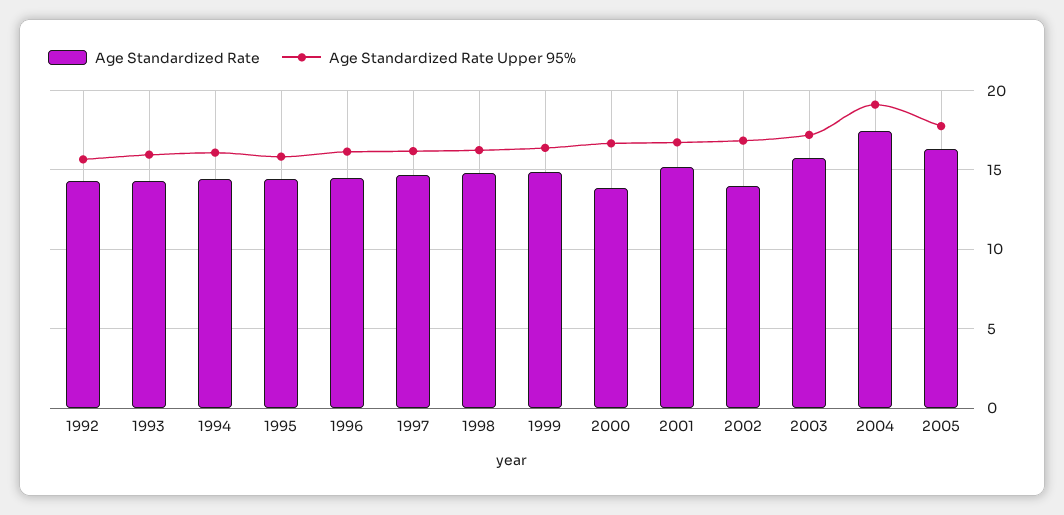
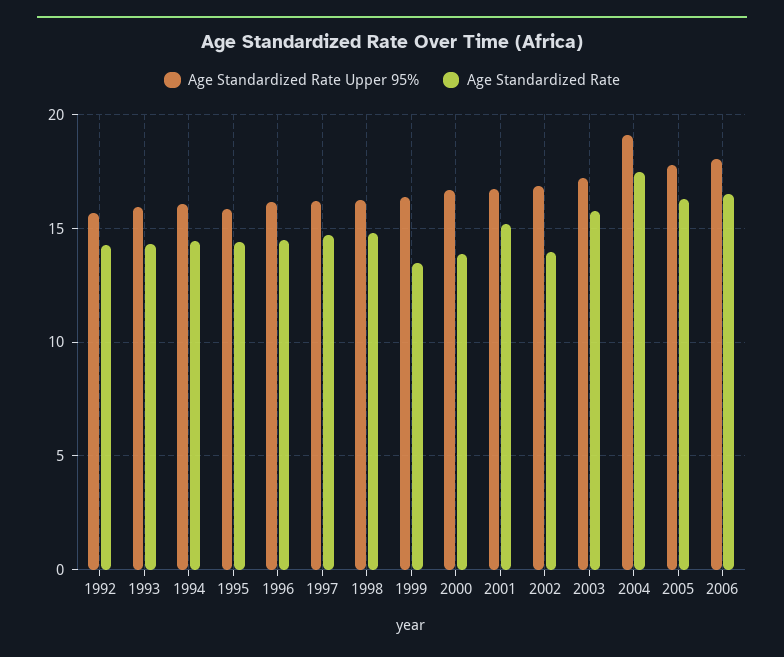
Age Standardized Rate, 1999: 15 -> 13.5
Age Standardized Rate Upper 95%, 2006: none -> 18
Age Standardized Rate, 2006: none -> 16.5

